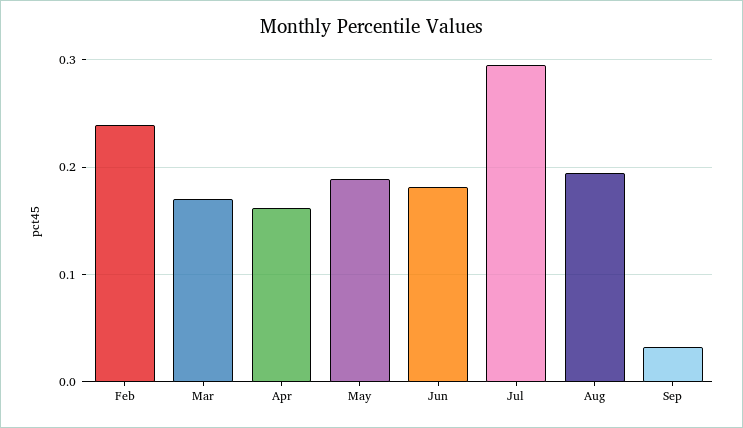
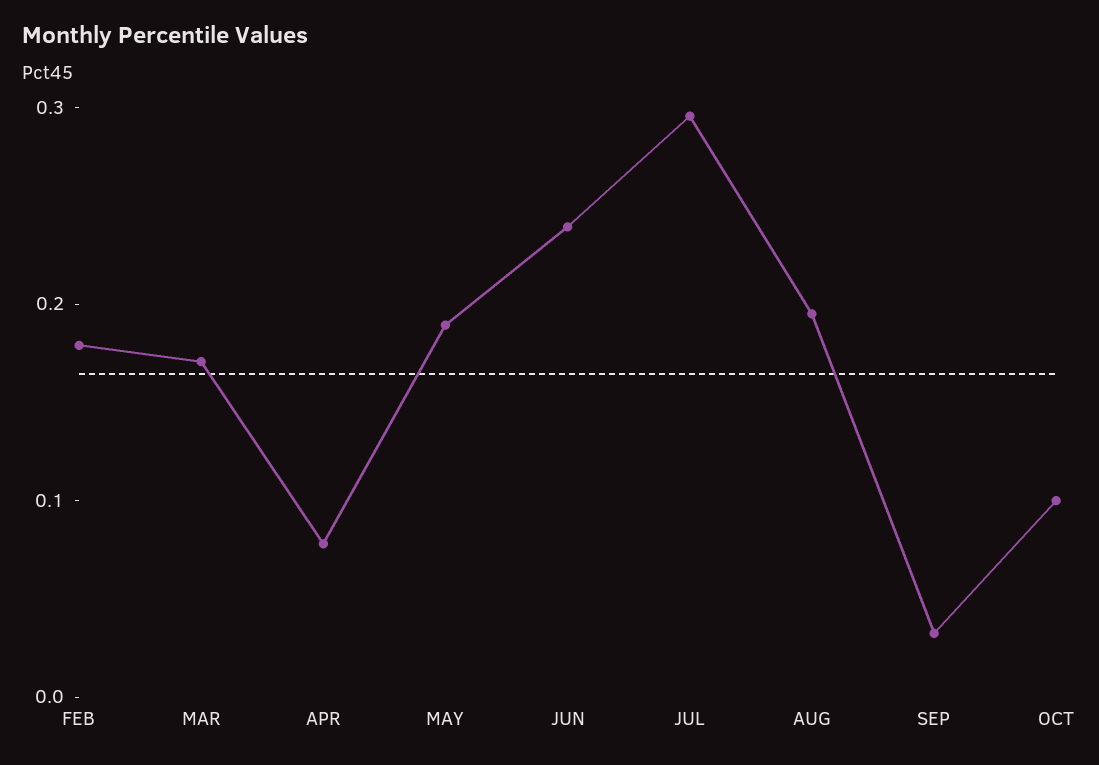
Feb: 0.24 -> 0.18
Apr: 0.16 -> 0.08
Jun: 0.18 -> 0.24
OCT: none -> 0.1

